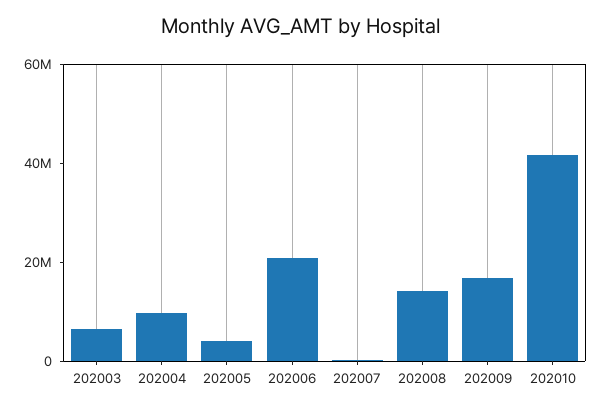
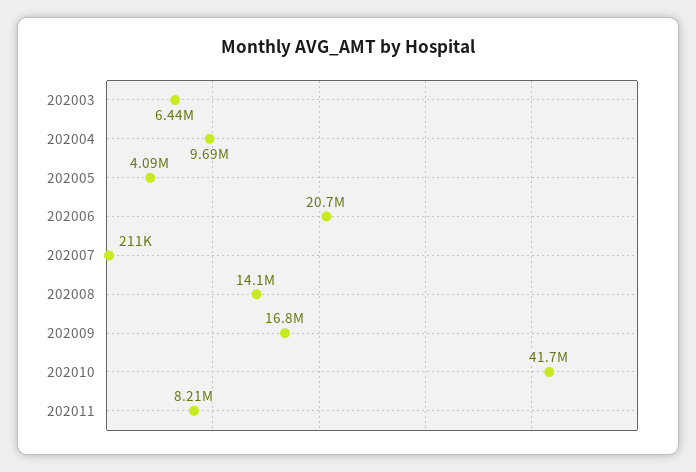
202011: none -> 8210000

